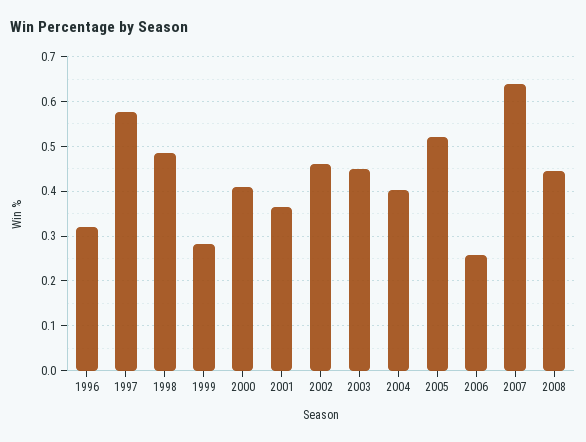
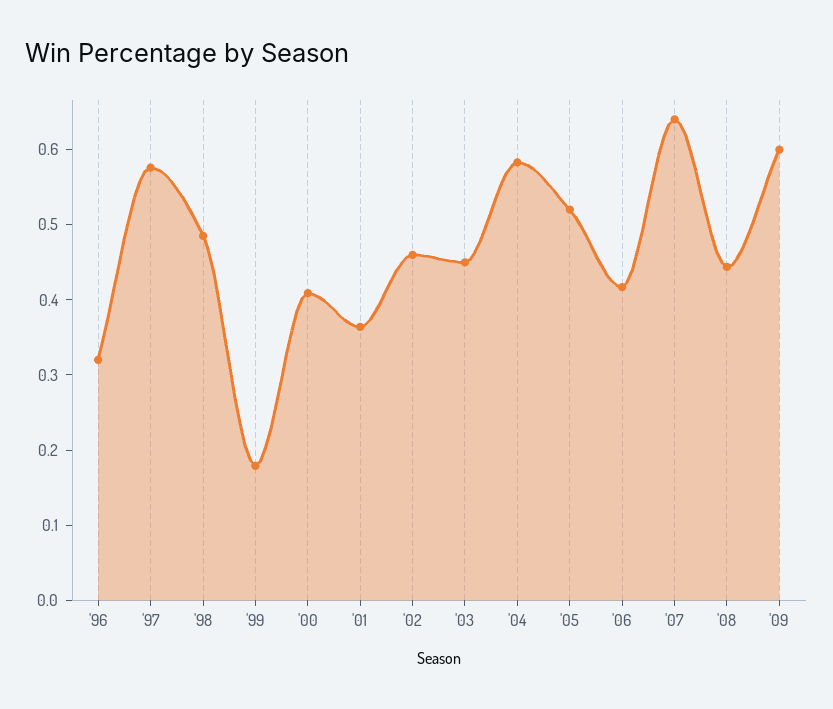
1999: 0.28 -> 0.18
2004: 0.4 -> 0.58
2006: 0.26 -> 0.42
'09: none -> 0.6

